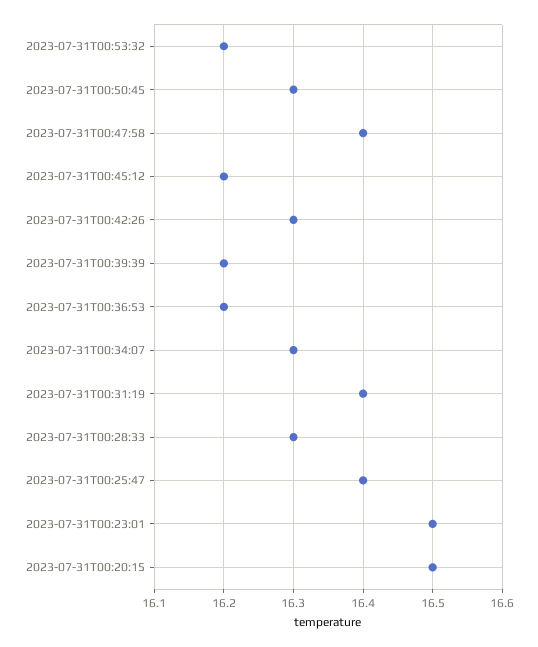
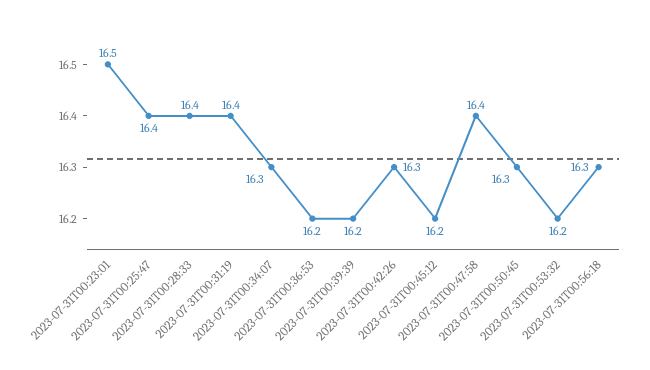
2023-07-31T00:28:33: 16.3 -> 16.4
2023-07-31T00:20:15: 16.5 -> none
2023-07-31T00:56:18: none -> 16.3

